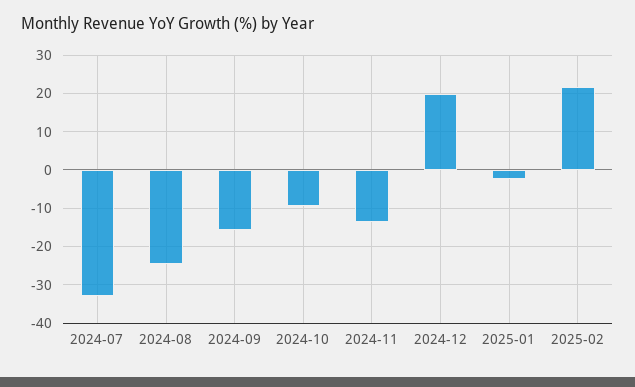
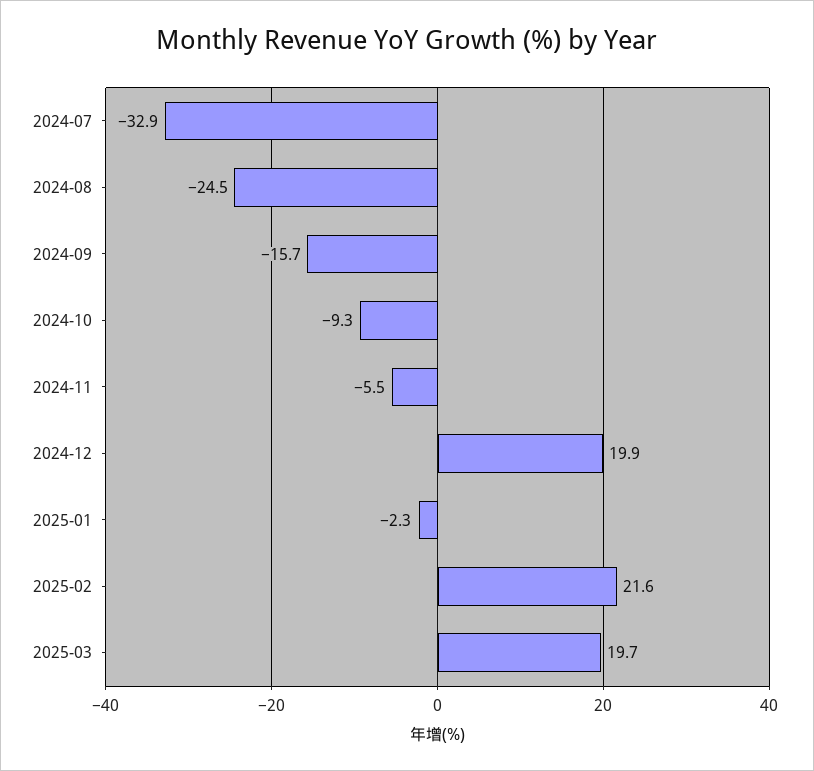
2024-11: -14 -> -5.5
2025-03: none -> 19.7

